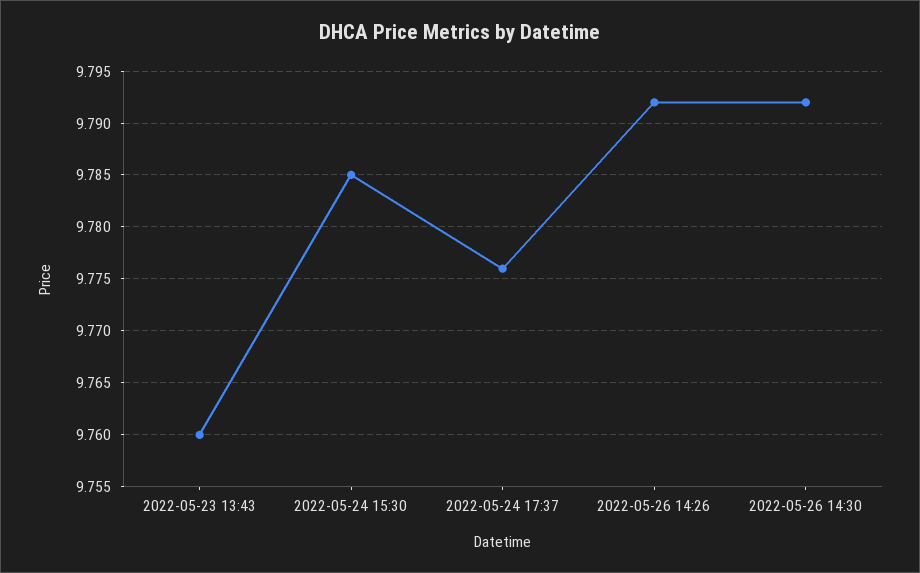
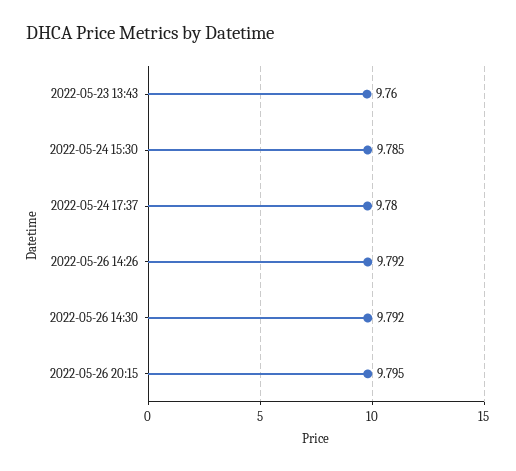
2022-05-24 17:37: 9.776 -> 9.78
2022-05-26 20:15: none -> 9.795

